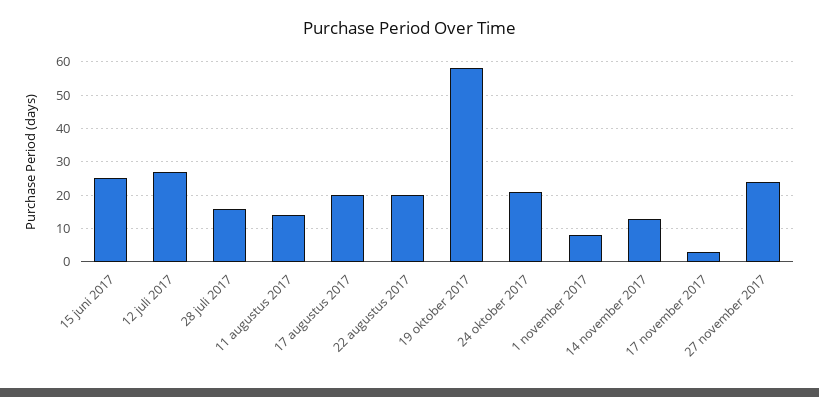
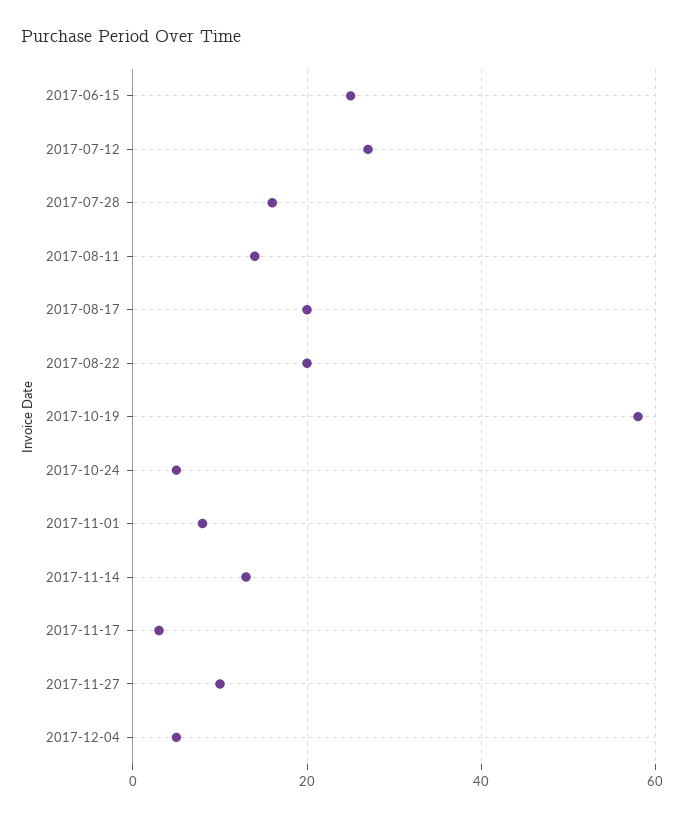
24 oktober 2017: 20 -> 5
27 november 2017: 25 -> 10
2017-12-04: none -> 5

